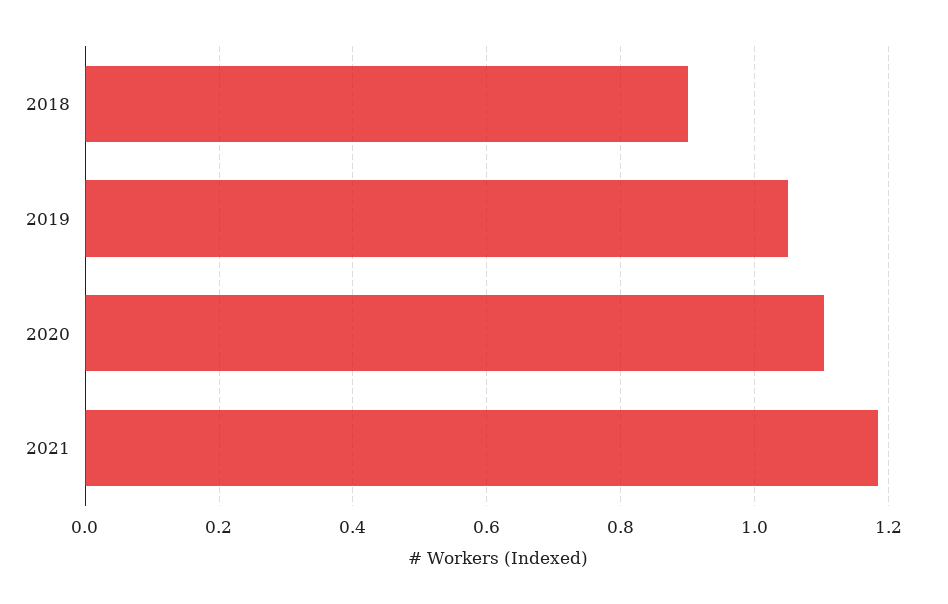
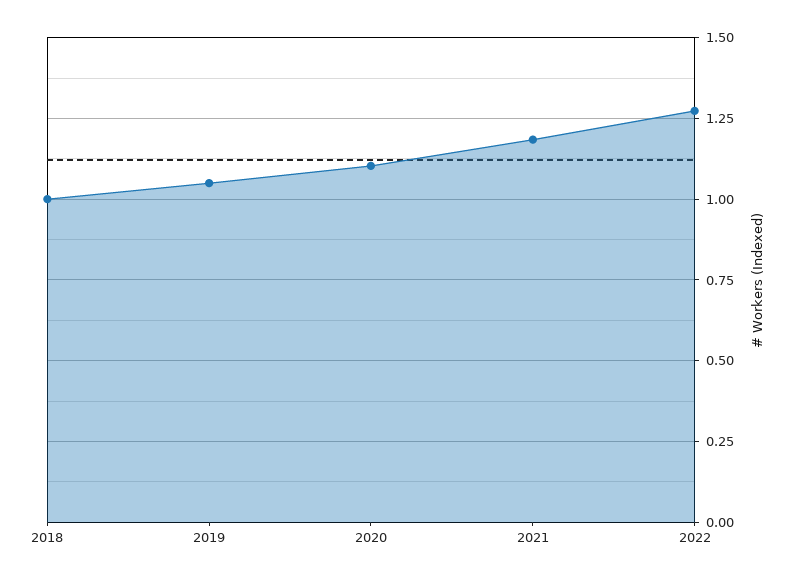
2018: 0.9 -> 1
2022: none -> 1.275

